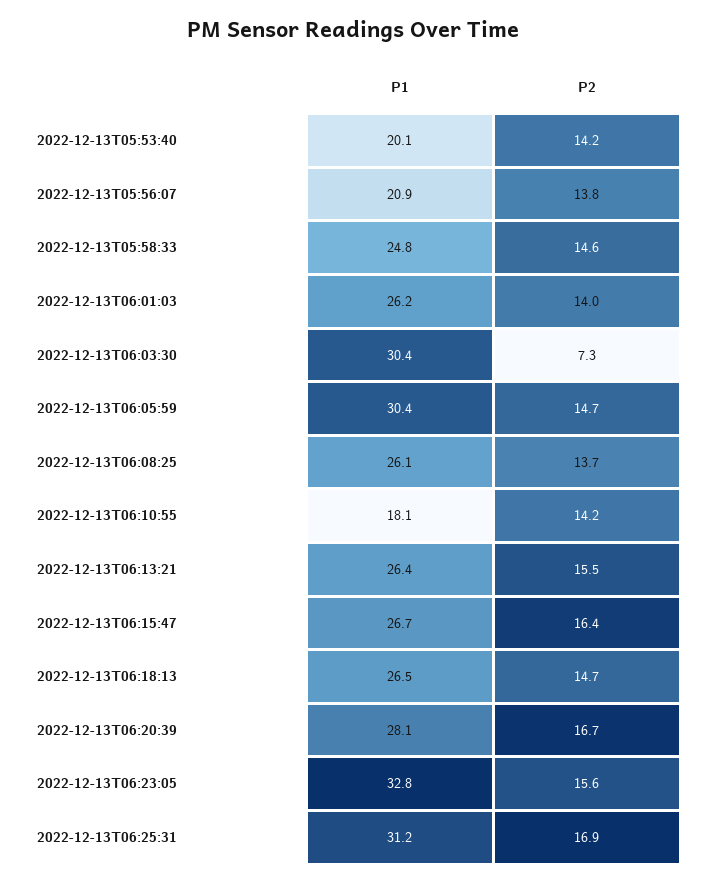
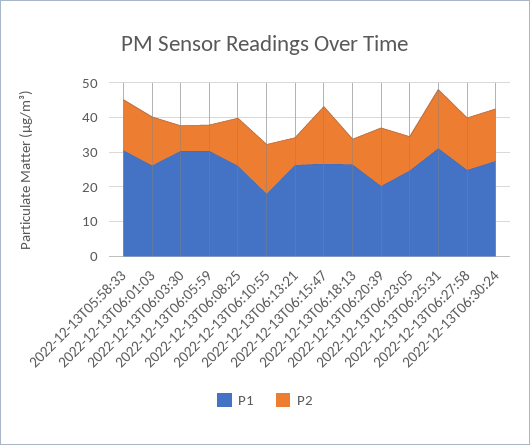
P1, 2022-12-13T05:53:40: 20.1 -> none
P2, 2022-12-13T05:53:40: 14.2 -> none
P1, 2022-12-13T05:56:07: 20.9 -> none
P2, 2022-12-13T05:56:07: 13.8 -> none
P1, 2022-12-13T05:58:33: 24.8 -> 30
P2, 2022-12-13T06:05:59: 14.7 -> 7.5
P2, 2022-12-13T06:13:21: 15.5 -> 7.5
P2, 2022-12-13T06:18:13: 14.7 -> 7.5
P1, 2022-12-13T06:20:39: 28.1 -> 20
P1, 2022-12-13T06:23:05: 32.8 -> 25
P2, 2022-12-13T06:23:05: 15.6 -> 10
P1, 2022-12-13T06:27:58: none -> 25
P2, 2022-12-13T06:27:58: none -> 15
P1, 2022-12-13T06:30:24: none -> 27.5
P2, 2022-12-13T06:30:24: none -> 15

